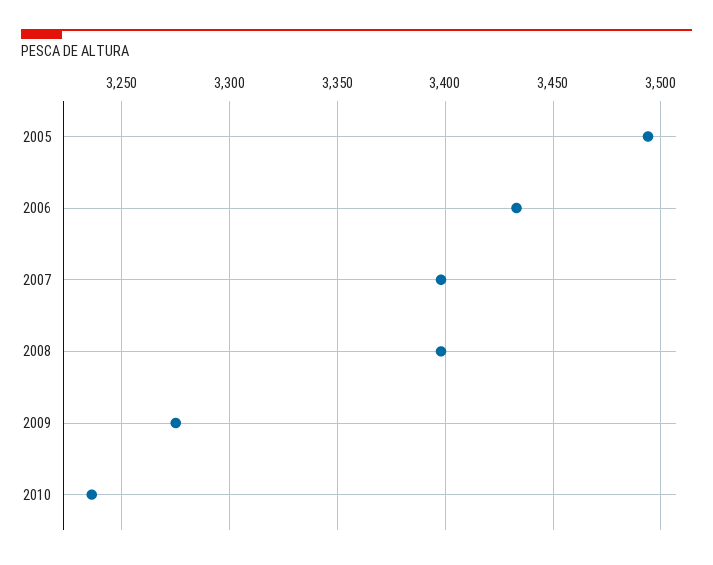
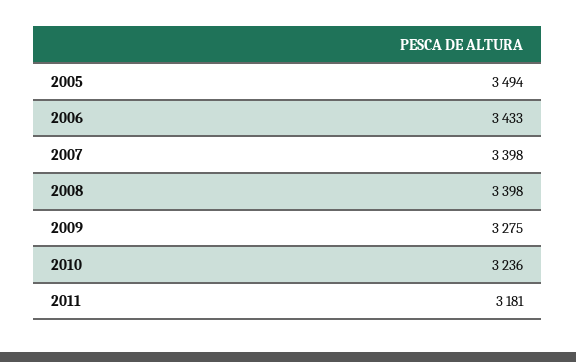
2011: none -> 3181

